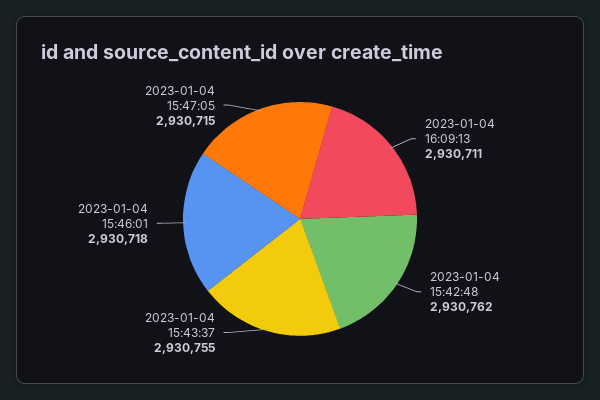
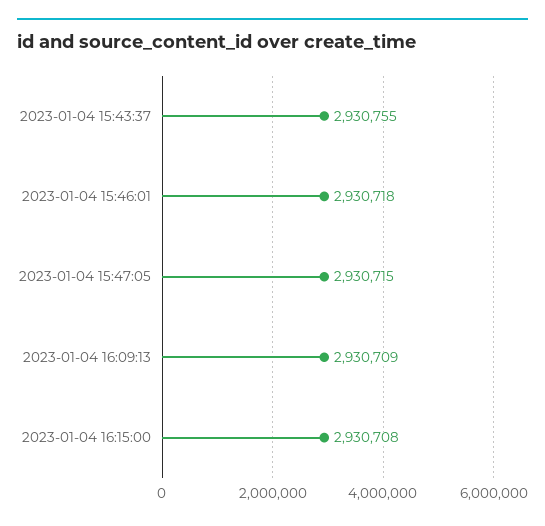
2023-01-04 16:09:13: 2930711 -> 2930709
2023-01-04 15:42:48: 2930762 -> none
2023-01-04 16:15:00: none -> 2930708

